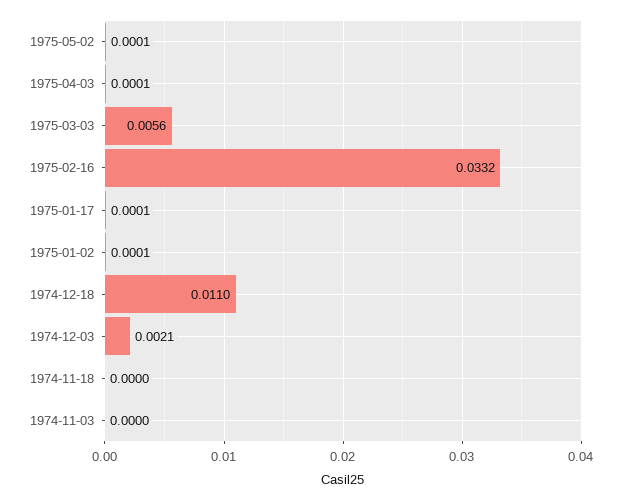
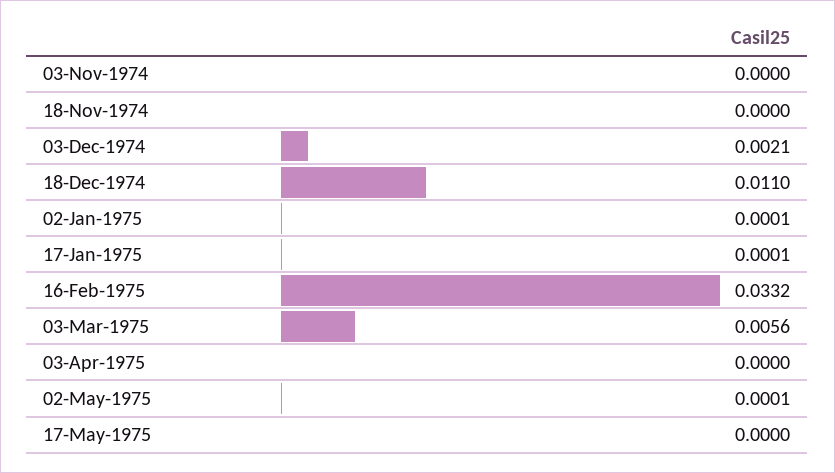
1975-04-03: 0.0001 -> 0
17-May-1975: none -> 0

